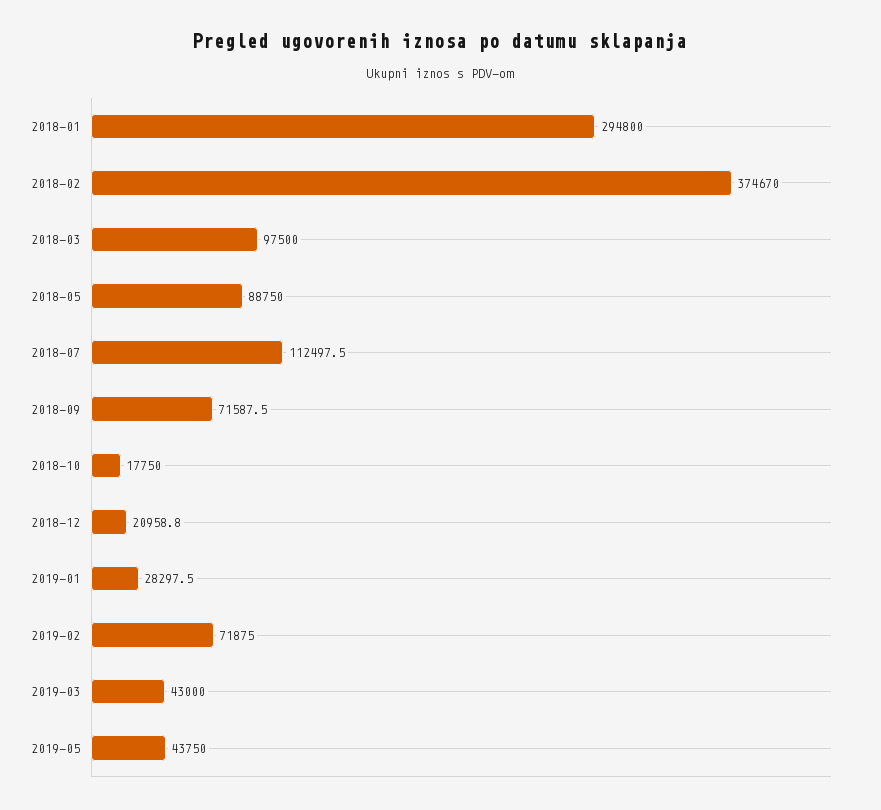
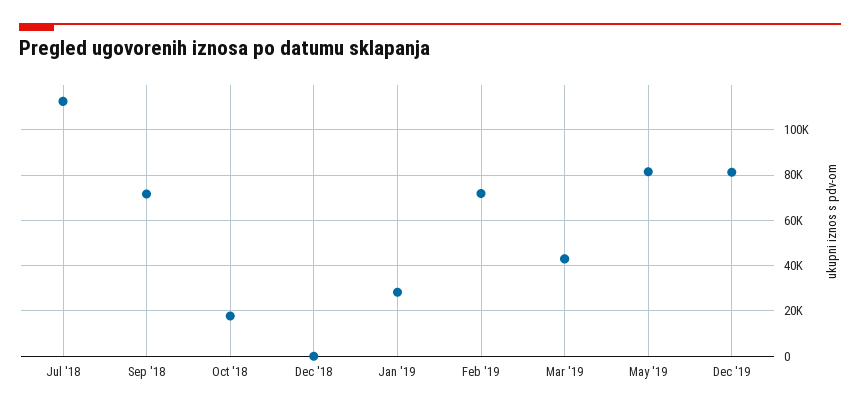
2018-01: 294800 -> none
2018-02: 374670 -> none
2018-03: 97500 -> none
2018-05: 88750 -> none
2018-12: 20958.8 -> 0
2019-05: 43750 -> 80000
Dec '19: none -> 80000

